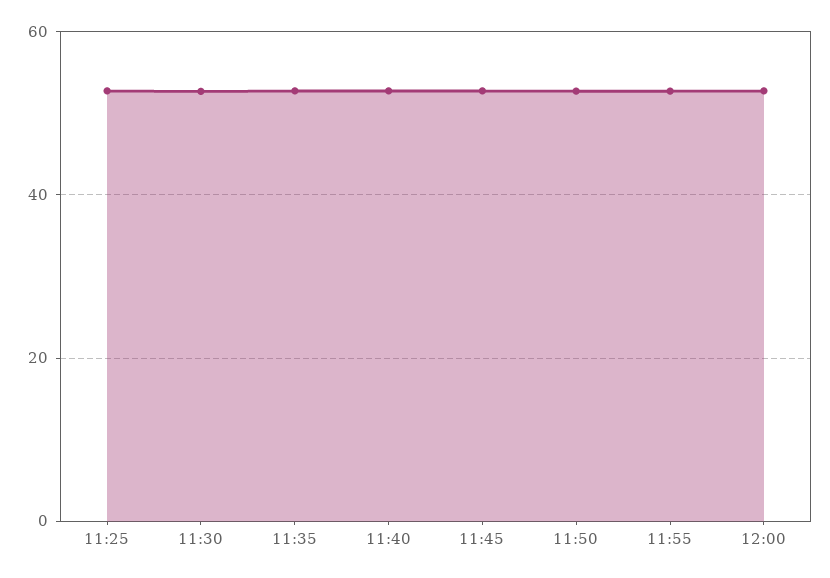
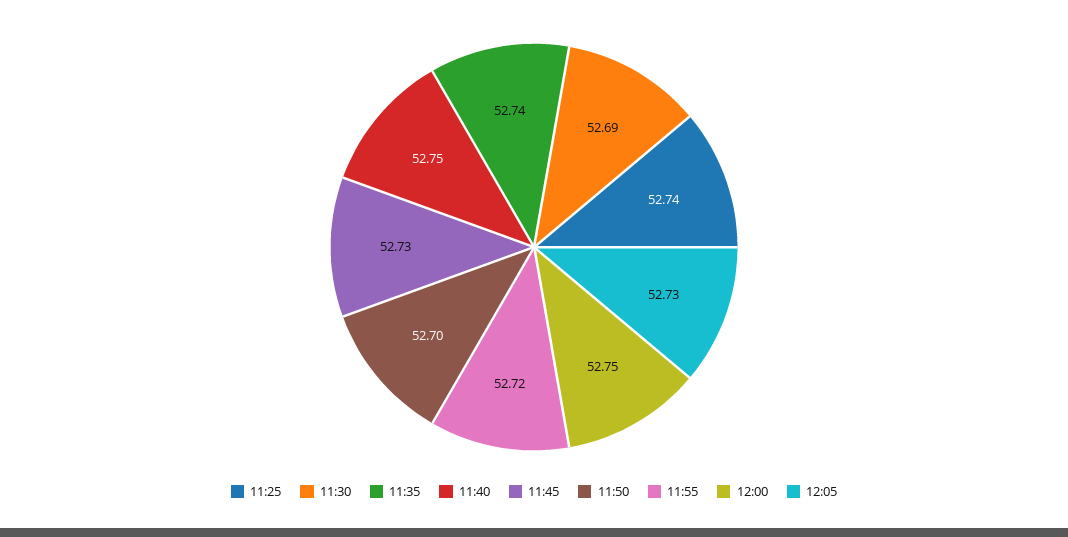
12:05: none -> 52.73

